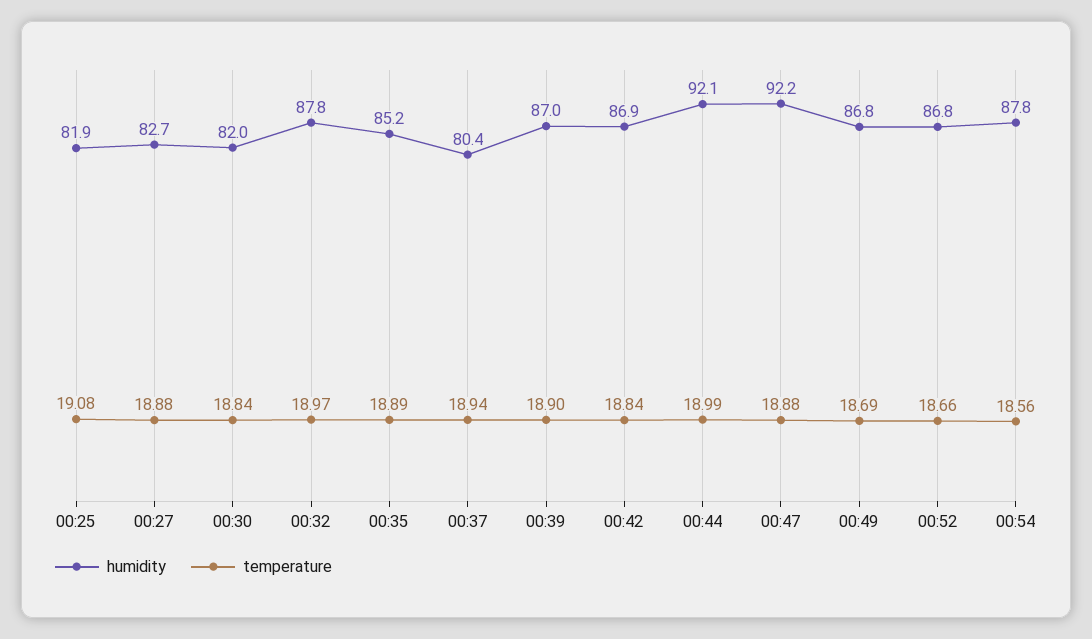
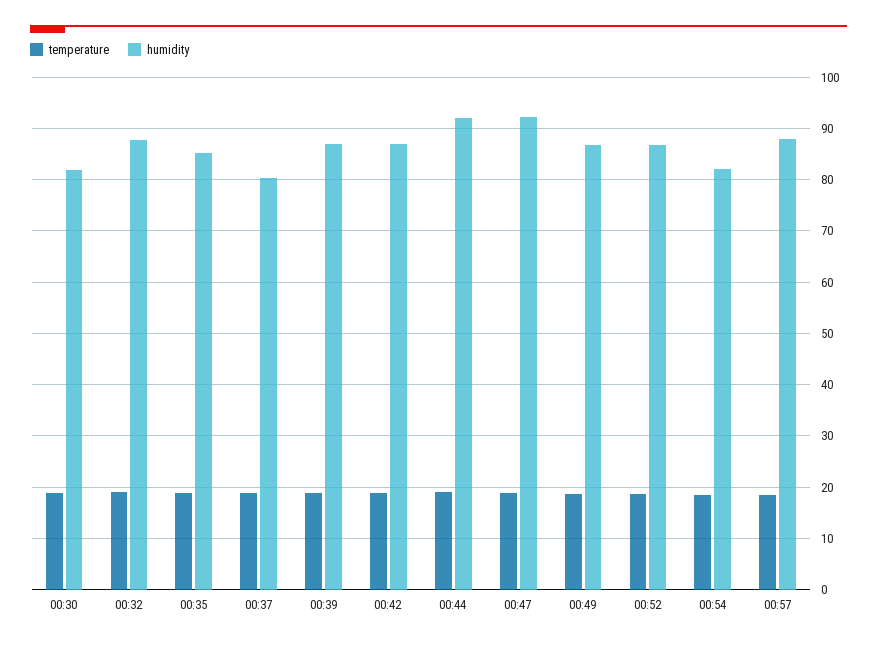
humidity, 00:25: 81.9 -> none
temperature, 00:25: 19.08 -> none
humidity, 00:27: 82.7 -> none
temperature, 00:27: 18.88 -> none
humidity, 00:54: 87.8 -> 82
temperature, 00:57: none -> 18
humidity, 00:57: none -> 88

